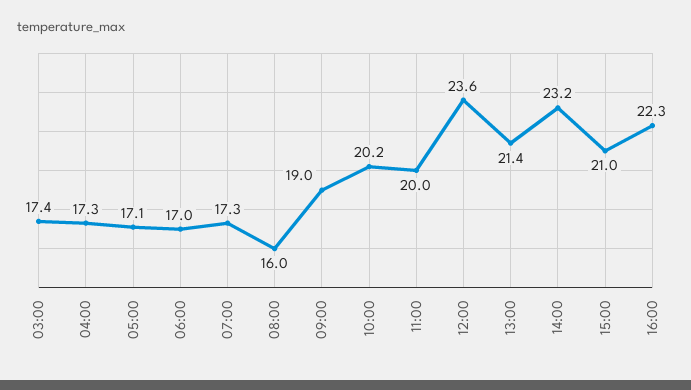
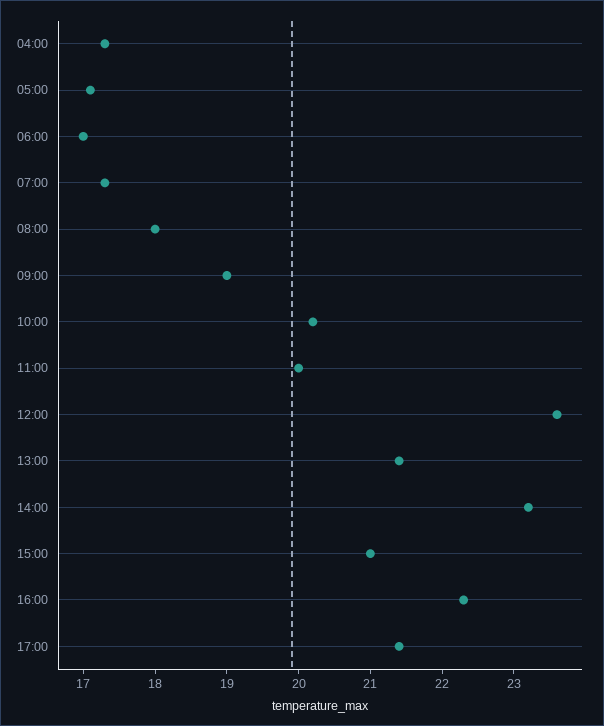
03:00: 17.4 -> none
08:00: 16 -> 18
17:00: none -> 21.5

